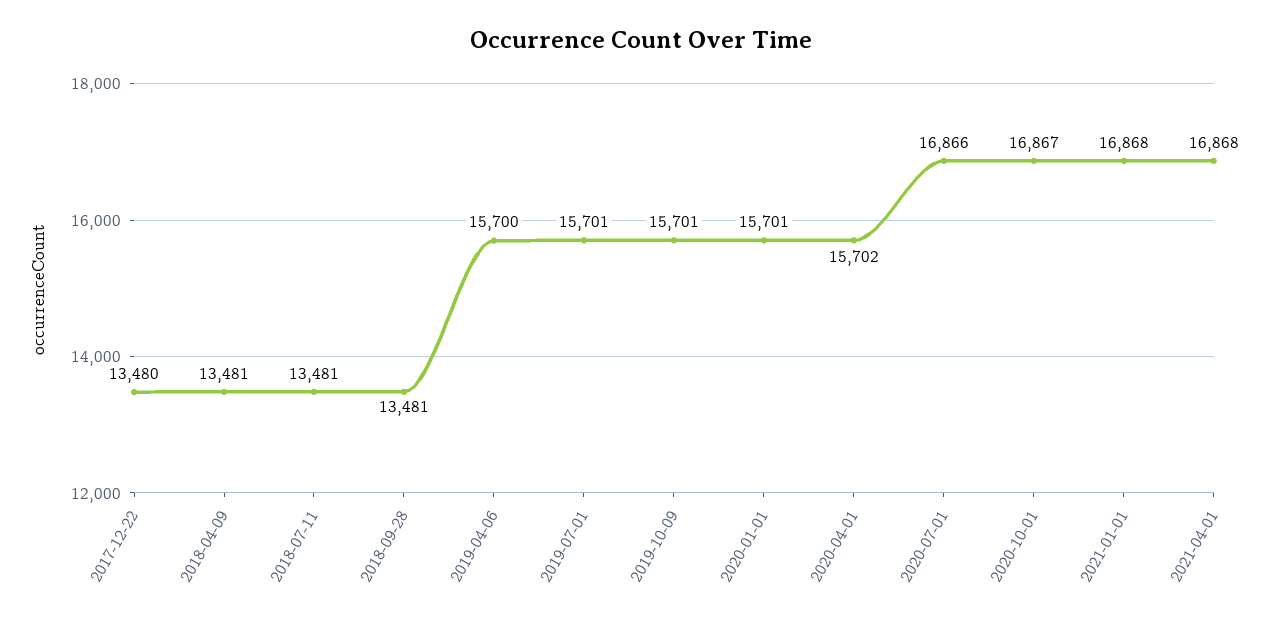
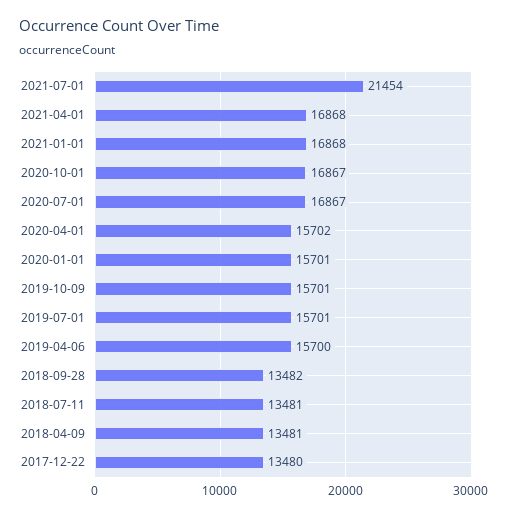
2018-09-28: 13481 -> 13482
2020-07-01: 16866 -> 16867
2021-07-01: none -> 21454

